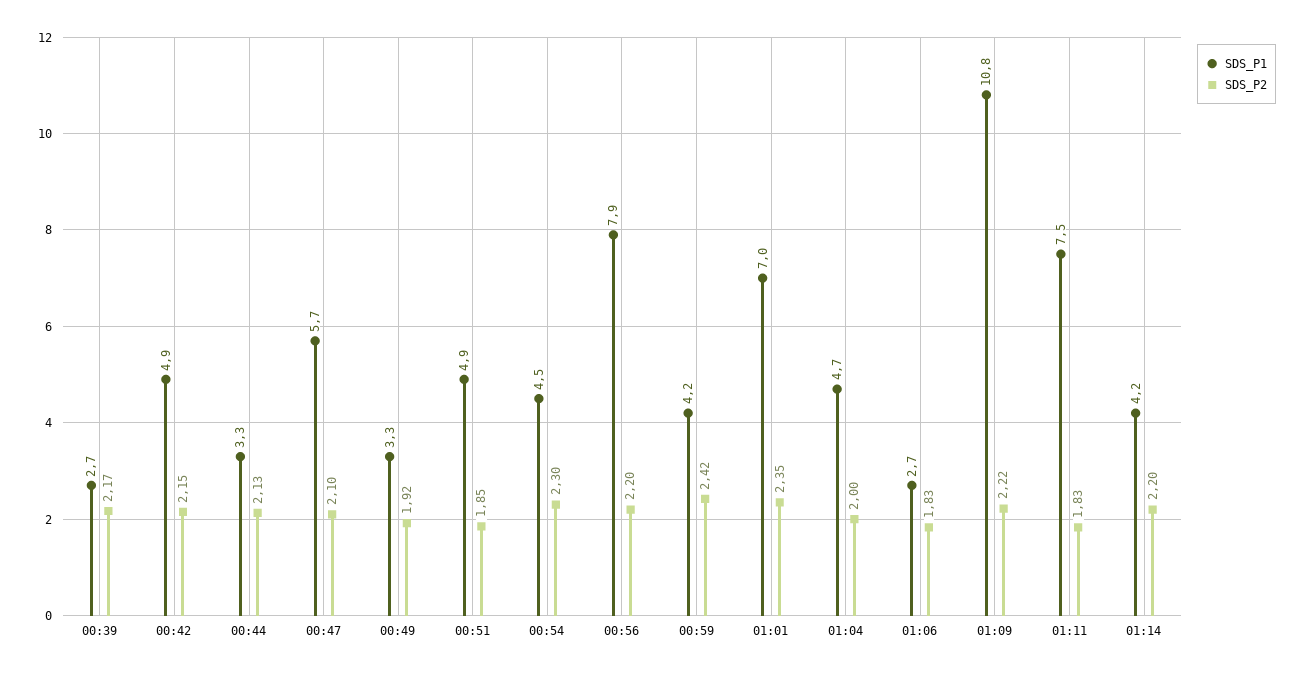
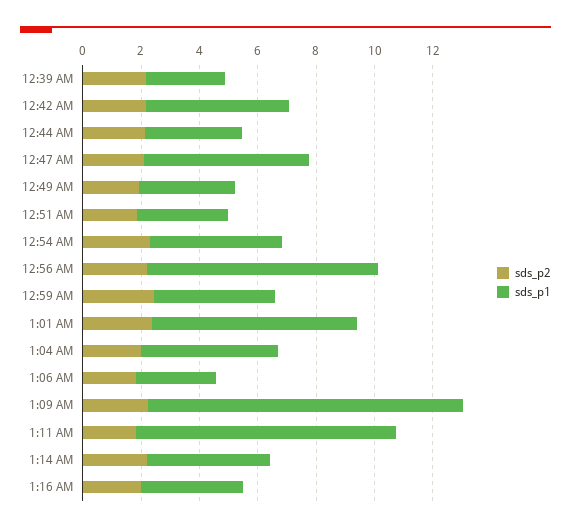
SDS_P1, 00:51: 4.9 -> 3
SDS_P1, 01:11: 7.5 -> 9
SDS_P2, 1:16 AM: none -> 2
SDS_P1, 1:16 AM: none -> 3.5

